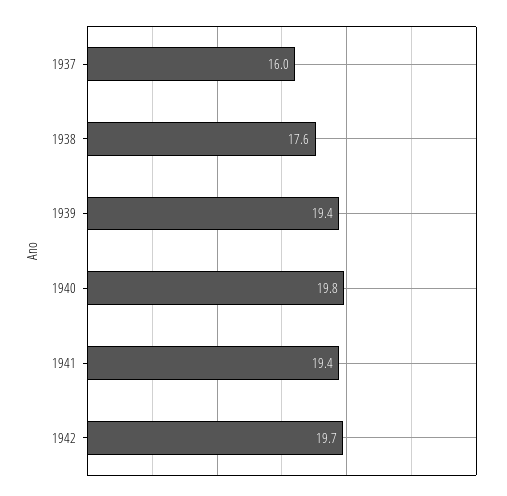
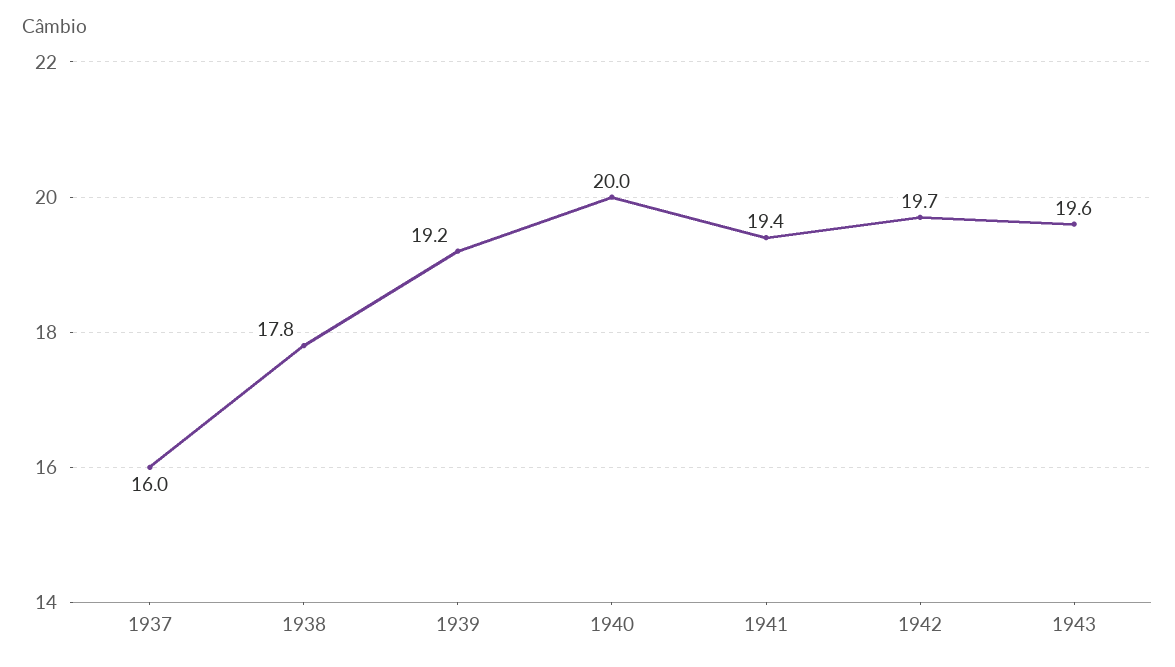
1938: 17.6 -> 17.8
1939: 19.4 -> 19.2
1940: 19.8 -> 20
1943: none -> 19.6

